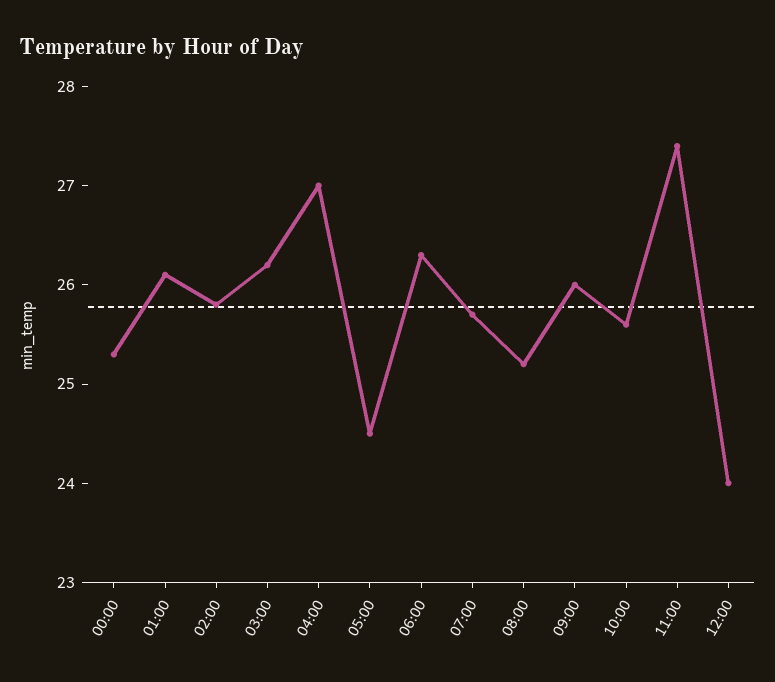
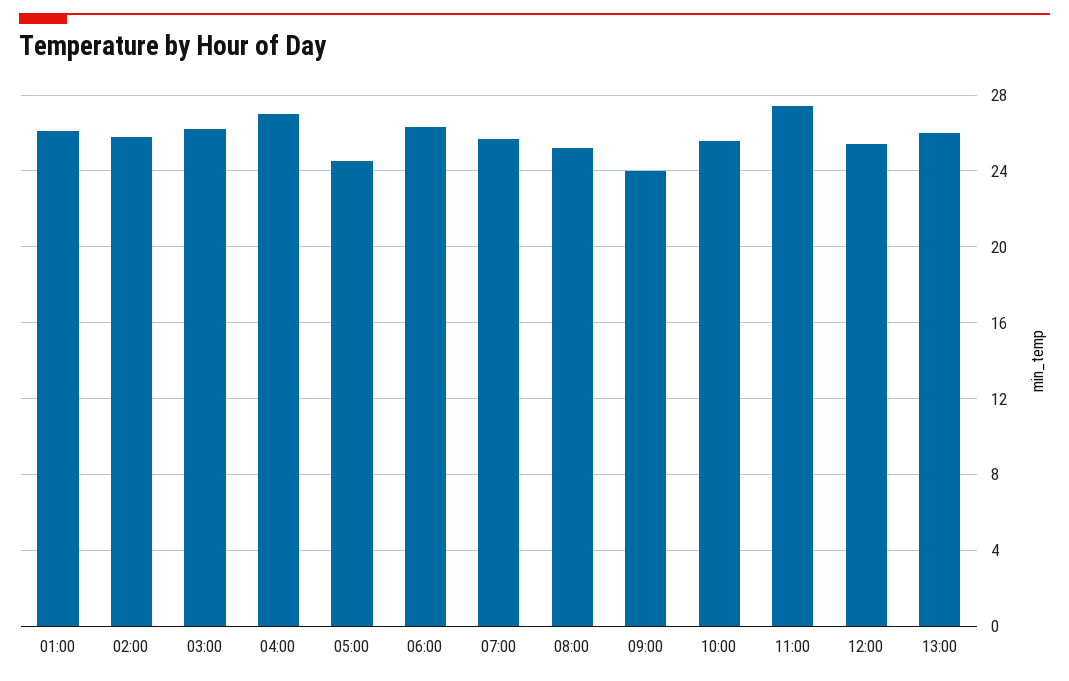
00:00: 25.3 -> none
09:00: 26 -> 24
12:00: 24 -> 25.5
13:00: none -> 26

